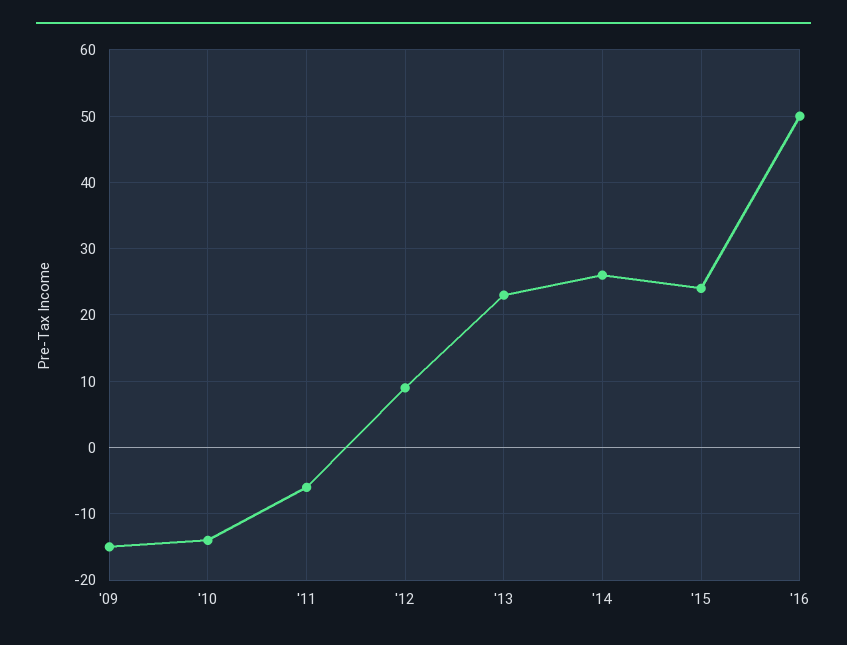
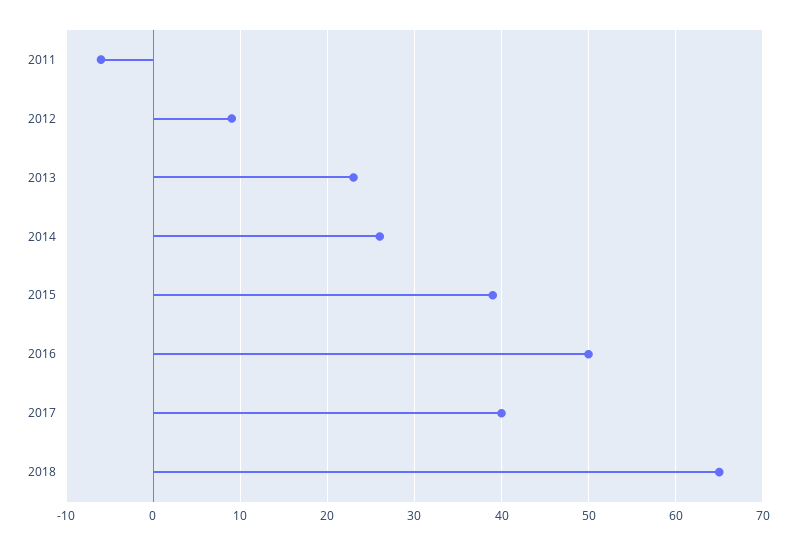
'09: -15 -> none
'10: -14 -> none
'15: 24 -> 39
2017: none -> 40
2018: none -> 65

